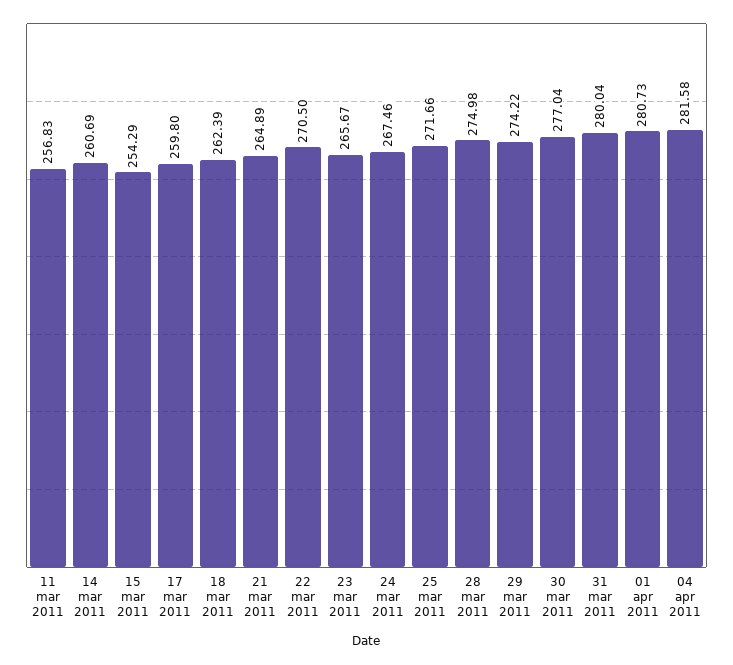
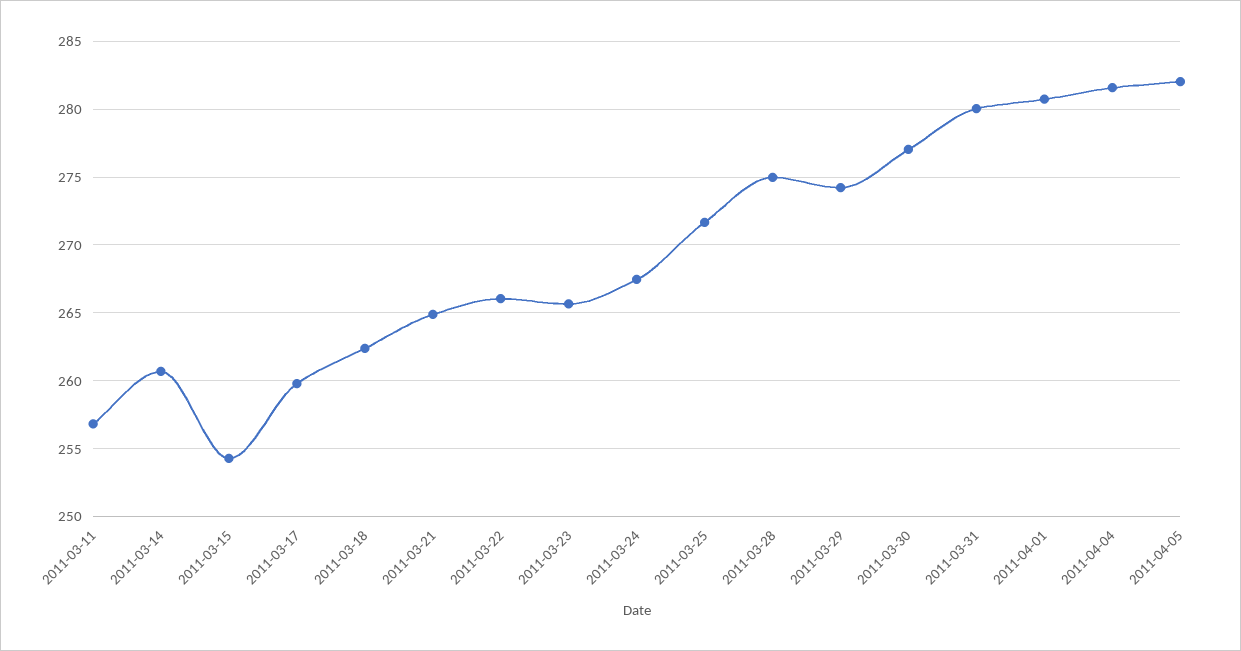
22 mar 2011: 270.5 -> 266
2011-04-05: none -> 282

